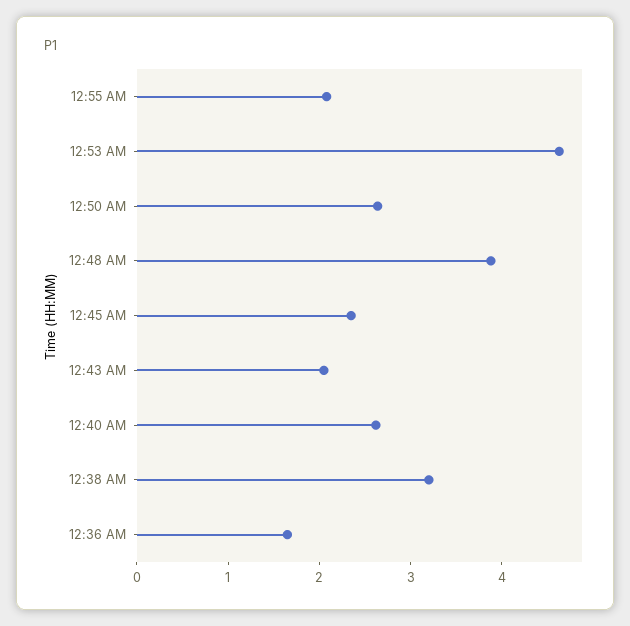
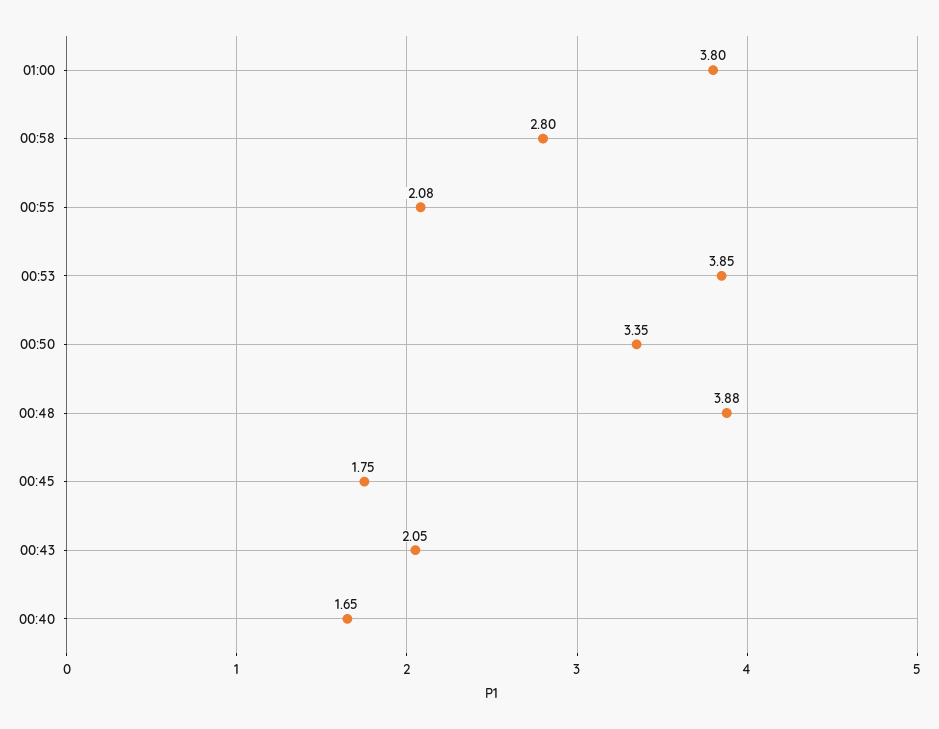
12:53 AM: 4.6 -> 3.85
12:50 AM: 2.6 -> 3.35
12:45 AM: 2.4 -> 1.75
12:40 AM: 2.6 -> 1.65
12:38 AM: 3.2 -> none
12:36 AM: 1.6 -> none
01:00: none -> 3.8
00:58: none -> 2.8

